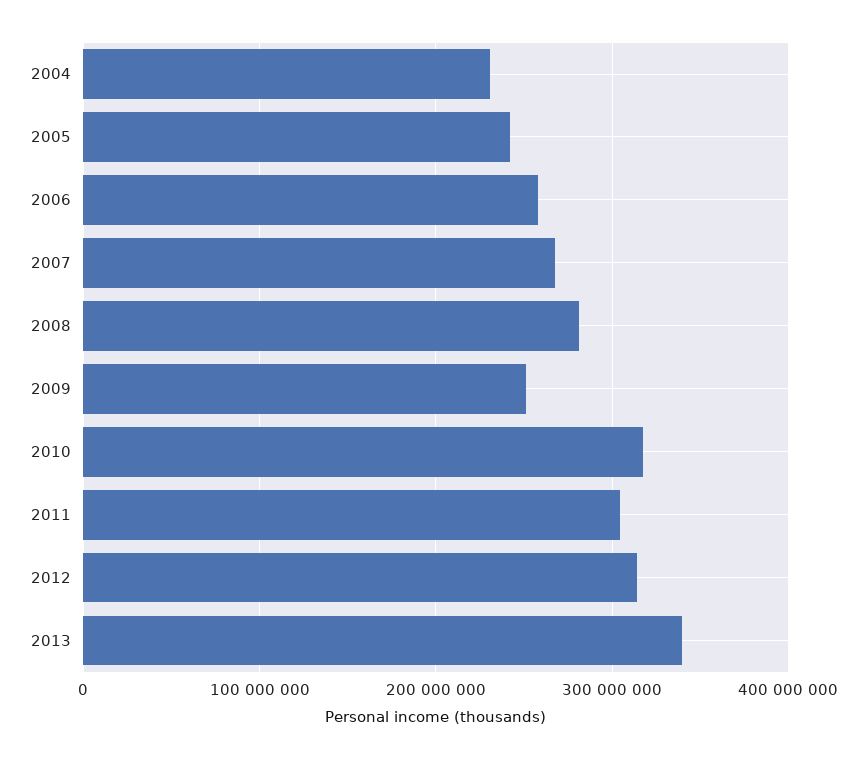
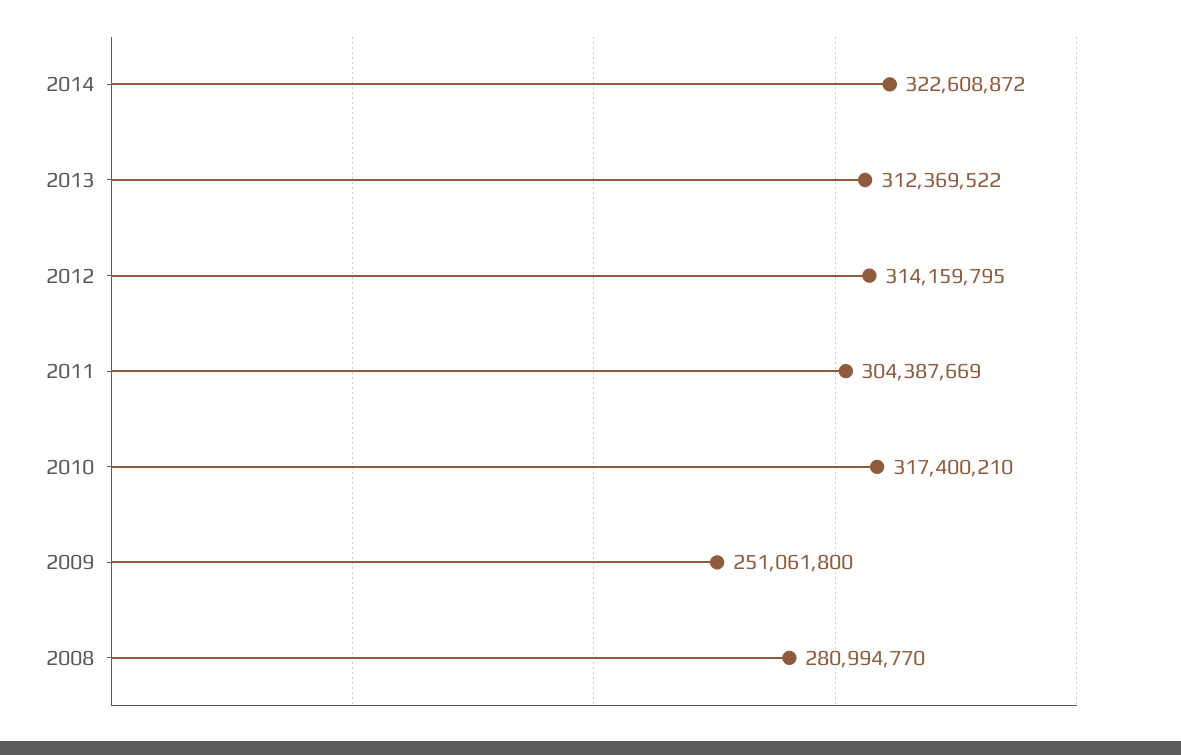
2004: 230000000 -> none
2005: 240000000 -> none
2006: 260000000 -> none
2007: 270000000 -> none
2013: 340000000 -> 312369522
2014: none -> 322608872

